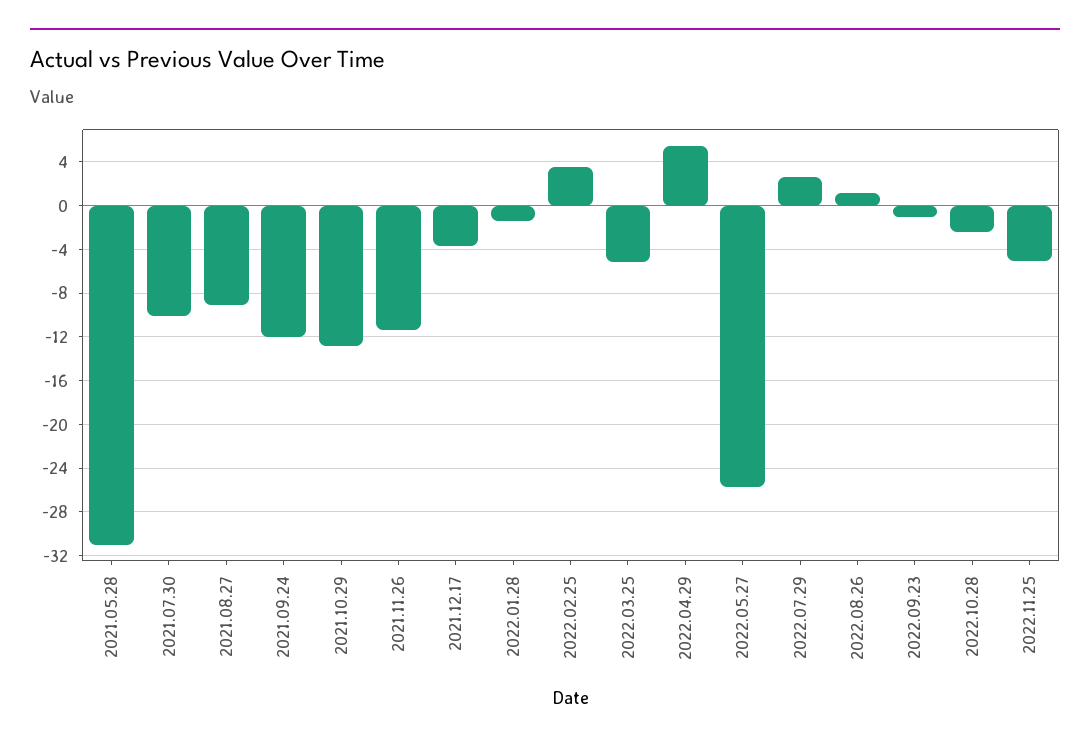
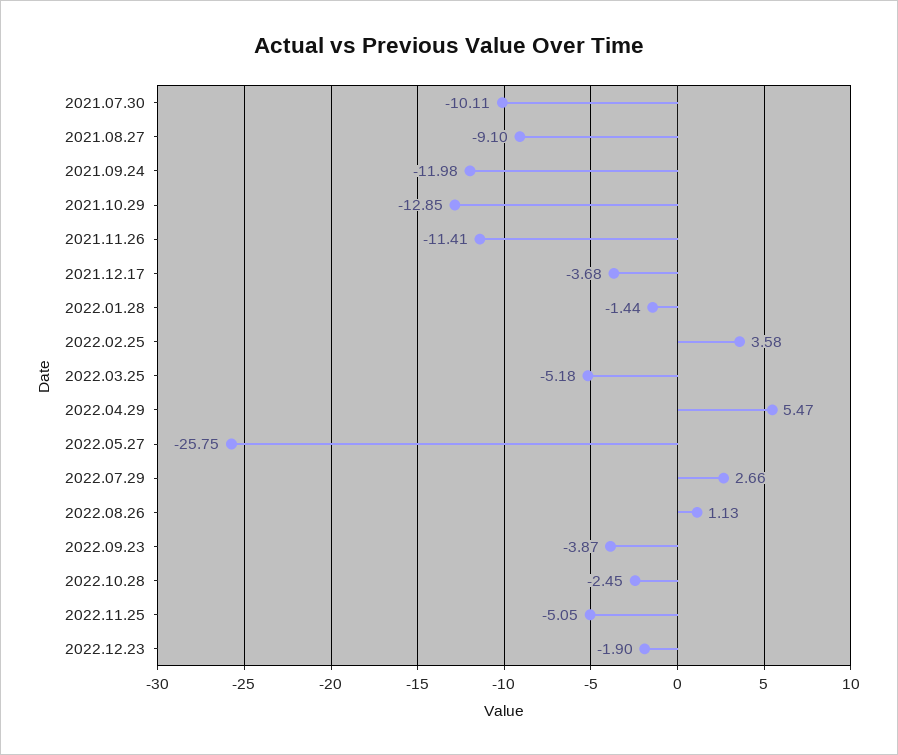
2021.05.28: -31 -> none
2022.09.23: -1 -> -3.87
2022.12.23: none -> -1.9

